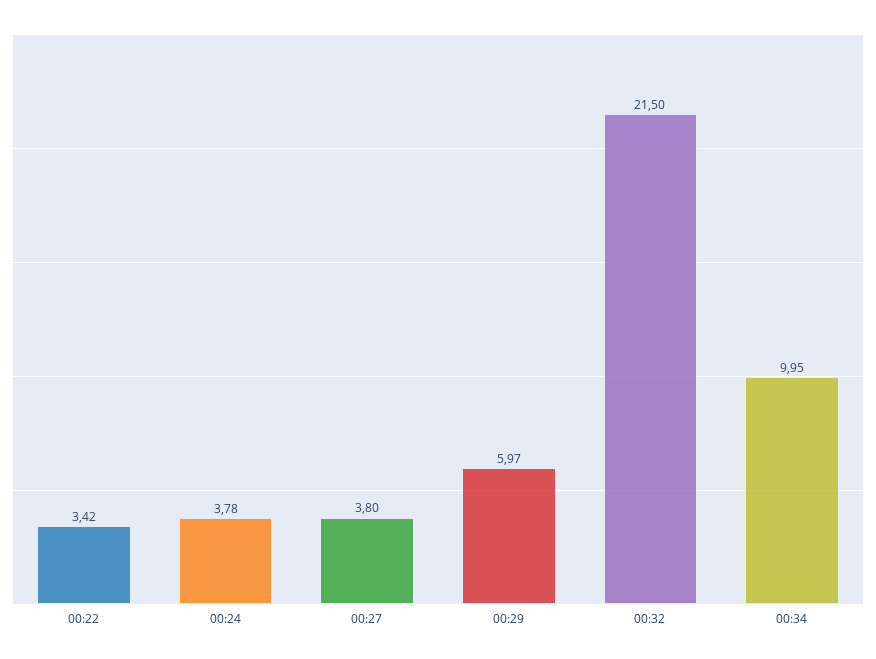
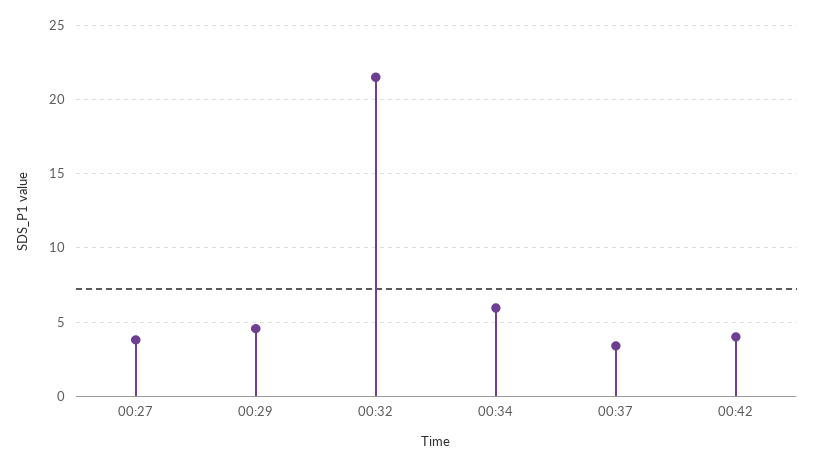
00:22: 3.42 -> none
00:24: 3.78 -> none
00:29: 5.97 -> 4.5
00:34: 9.95 -> 6
00:37: none -> 3.5
00:42: none -> 4

